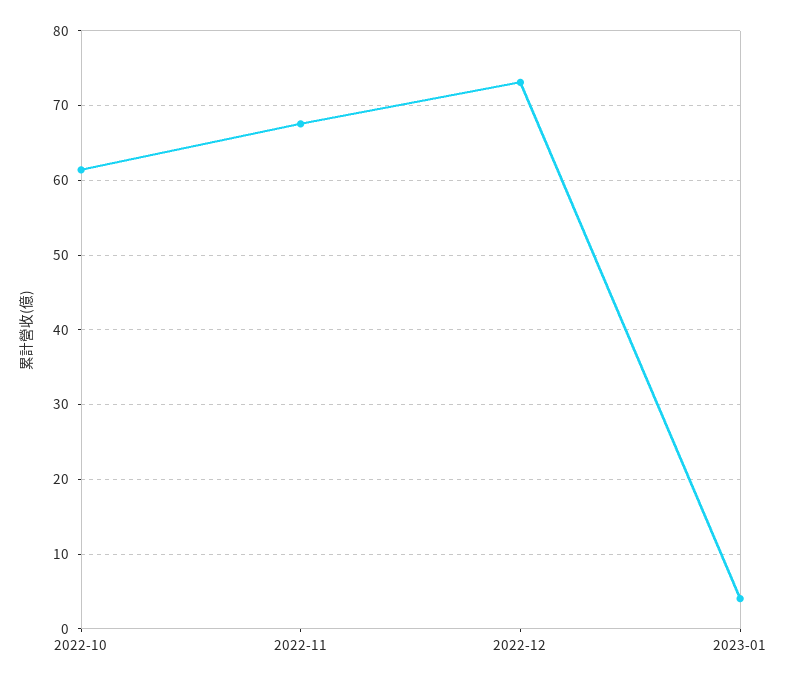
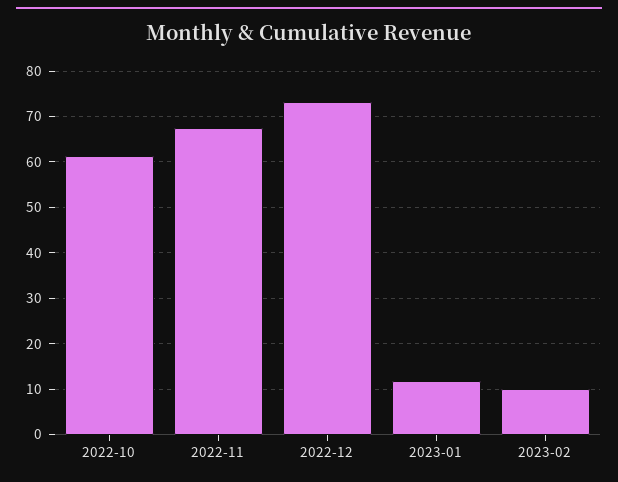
2023-01: 4 -> 12
2023-02: none -> 10

